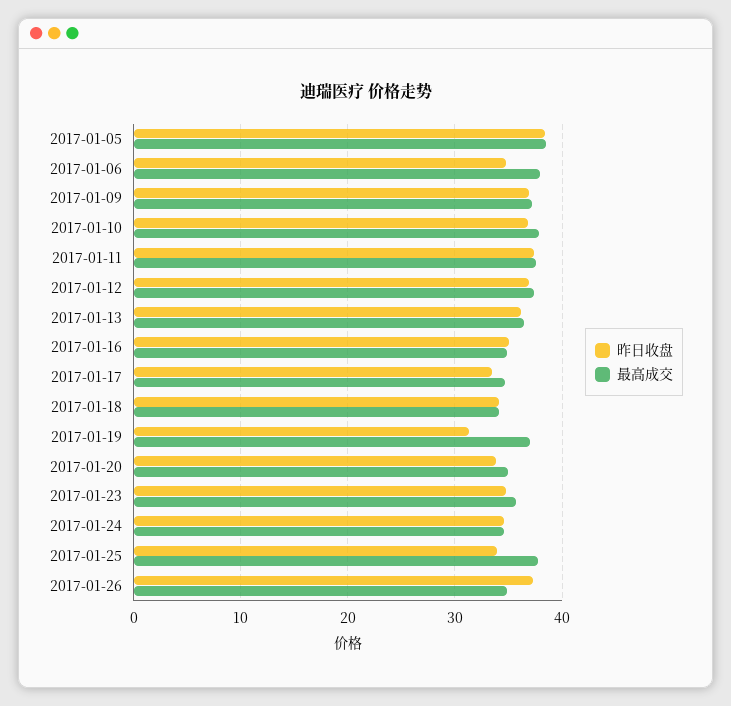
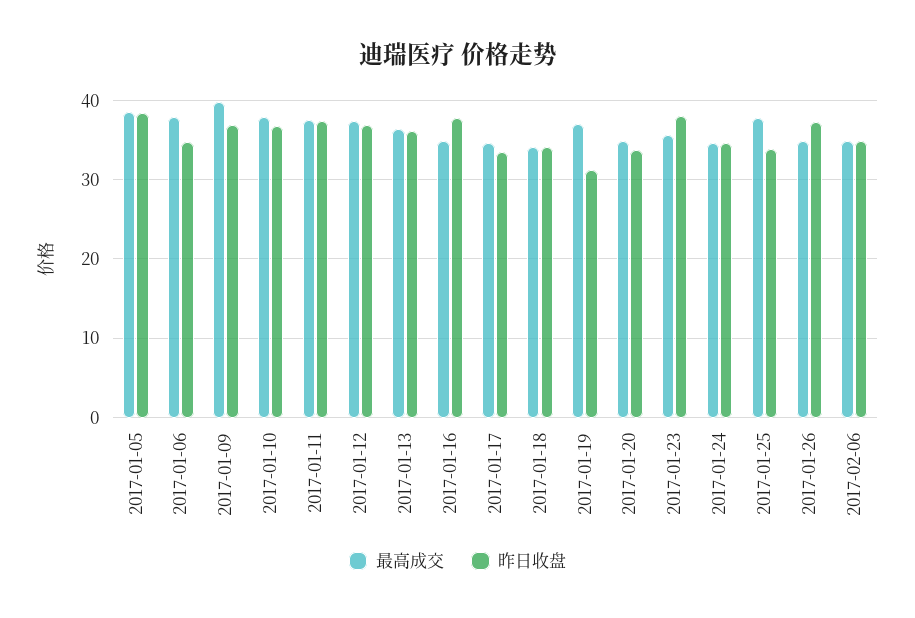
最高成交, 2017-01-09: 37 -> 40
昨日收盘, 2017-01-16: 35 -> 38
昨日收盘, 2017-01-23: 35 -> 38
最高成交, 2017-02-06: none -> 35
昨日收盘, 2017-02-06: none -> 35

